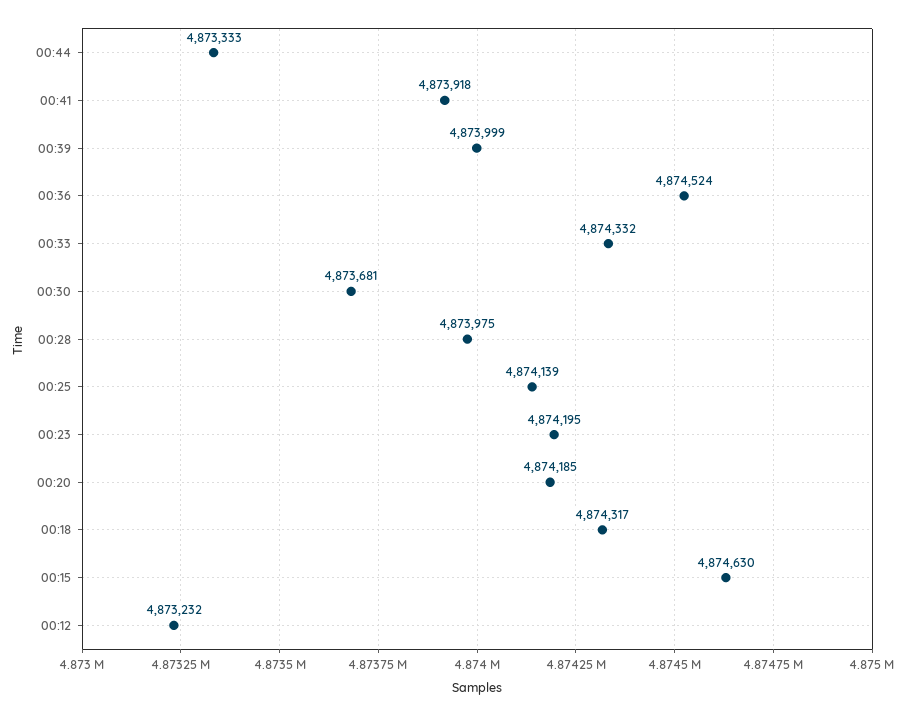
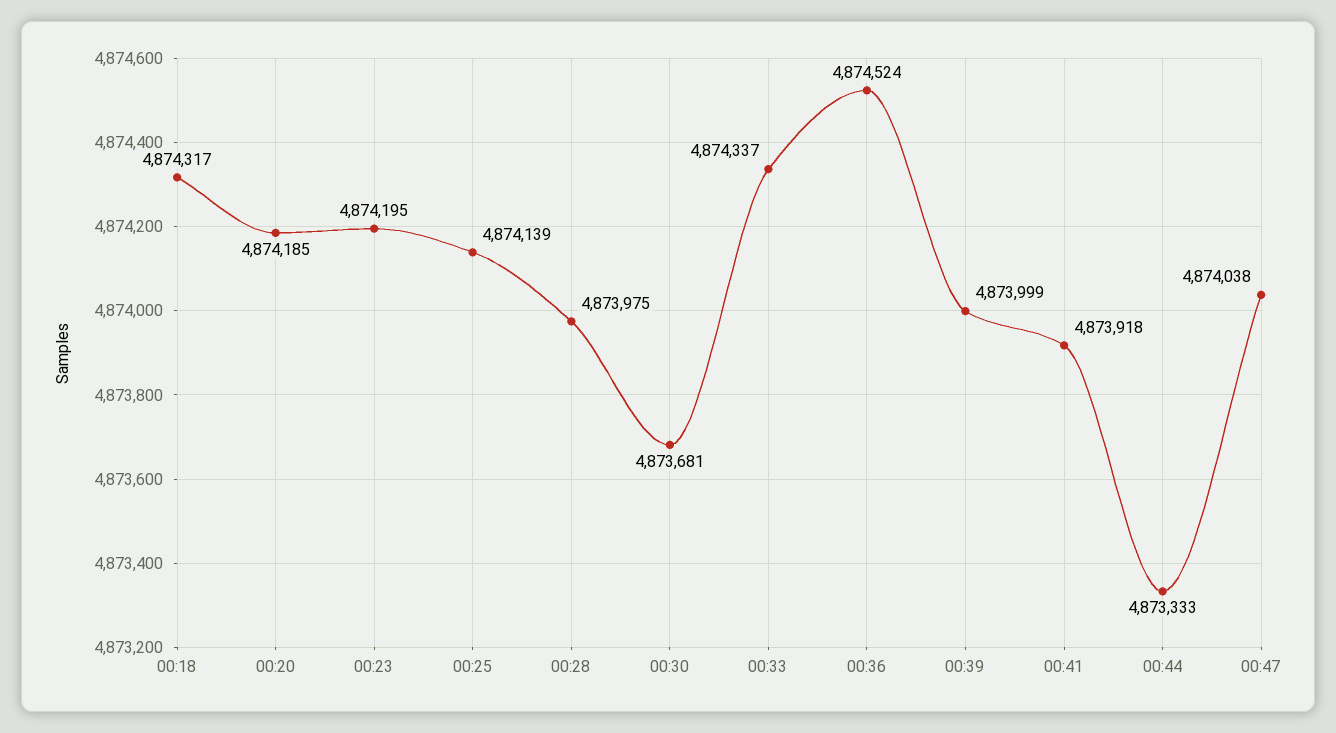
00:33: 4874332 -> 4874337
00:15: 4874630 -> none
00:12: 4873232 -> none
00:47: none -> 4874038

